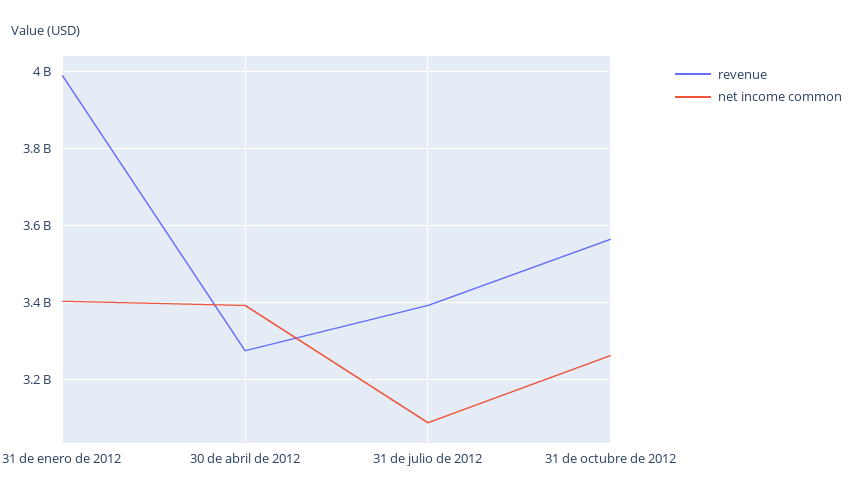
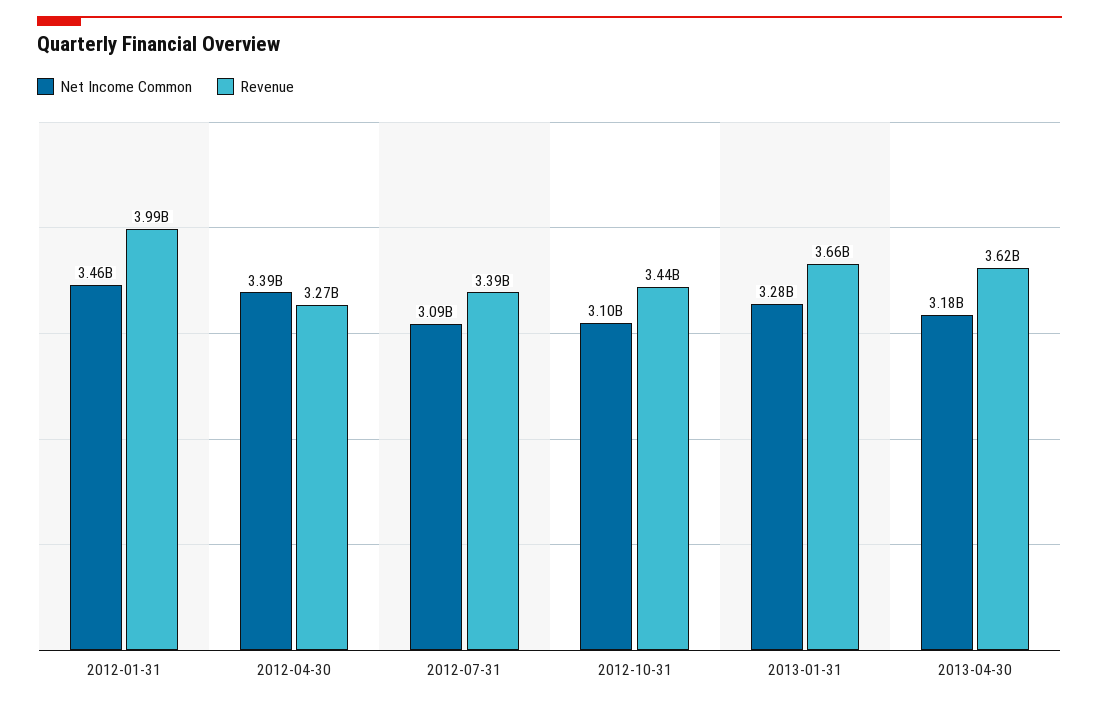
net income common, 31 de enero de 2012: 3400000000 -> 3460000000
revenue, 31 de octubre de 2012: 3560000000 -> 3440000000
net income common, 31 de octubre de 2012: 3260000000 -> 3100000000
net income common, 2013-01-31: none -> 3280000000
revenue, 2013-01-31: none -> 3660000000
net income common, 2013-04-30: none -> 3180000000
revenue, 2013-04-30: none -> 3620000000

